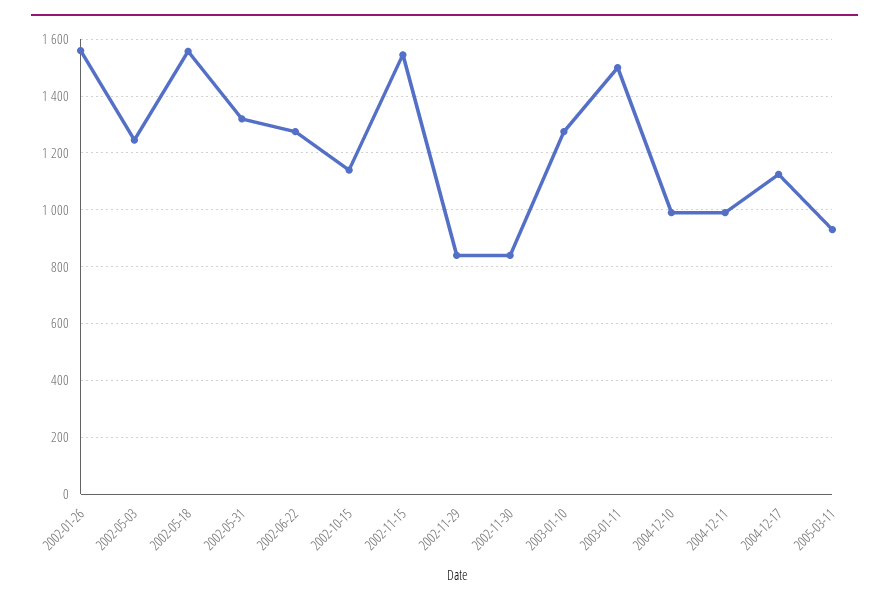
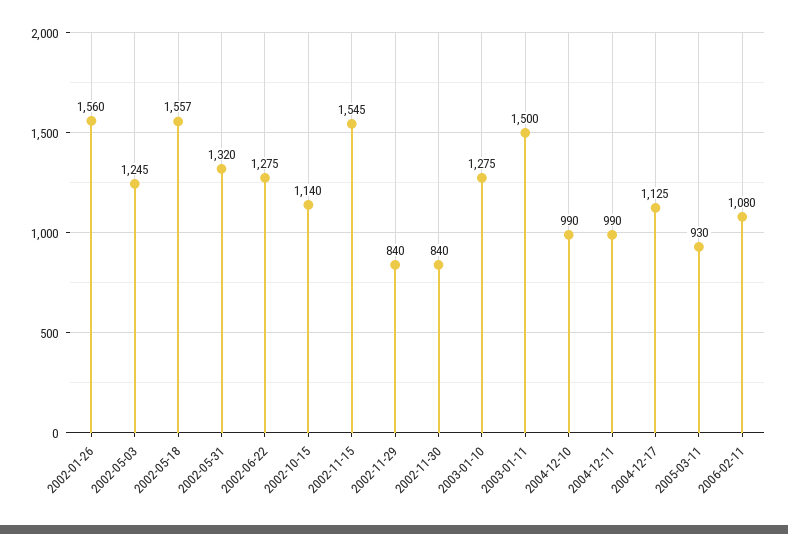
2006-02-11: none -> 1080

